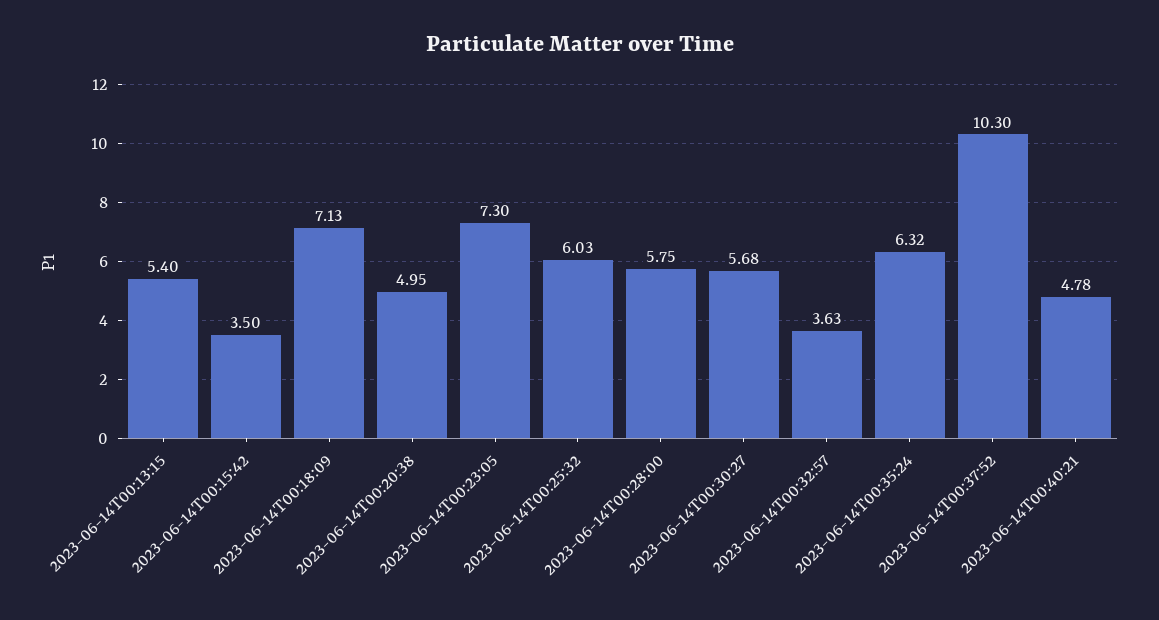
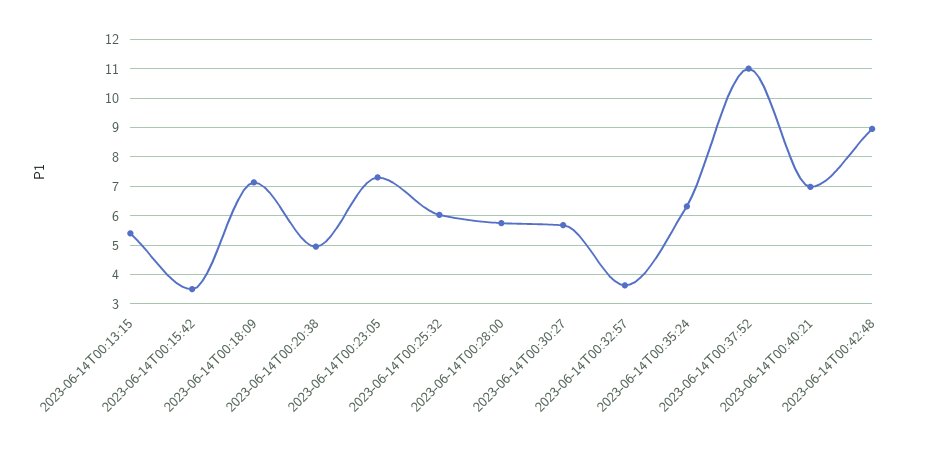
2023-06-14T00:37:52: 10.3 -> 11
2023-06-14T00:40:21: 4.78 -> 7
2023-06-14T00:42:48: none -> 9

